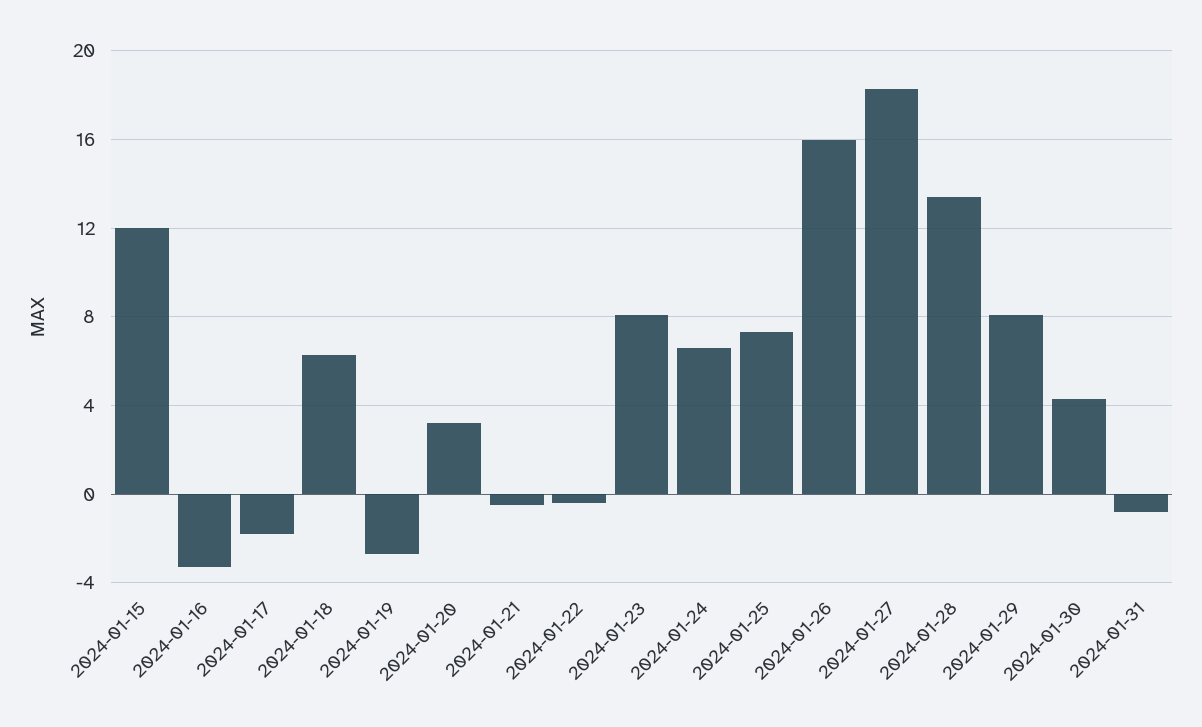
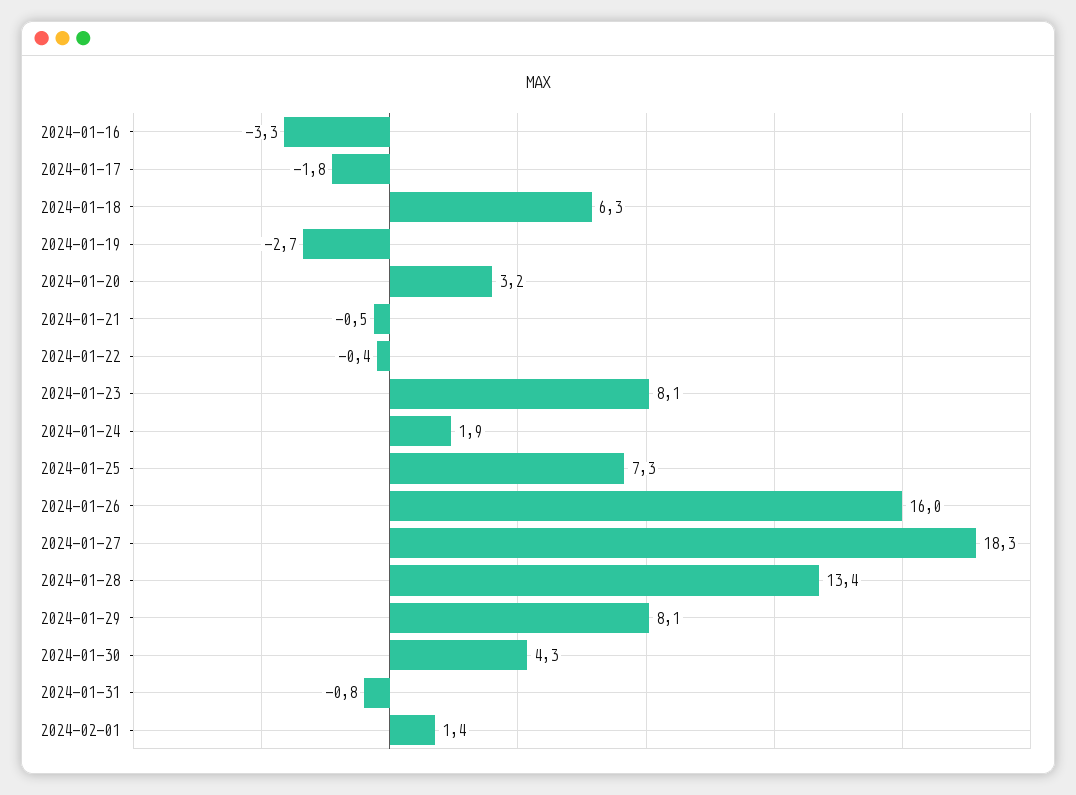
2024-01-15: 12 -> none
2024-01-24: 6.5 -> 1.9
2024-02-01: none -> 1.4

